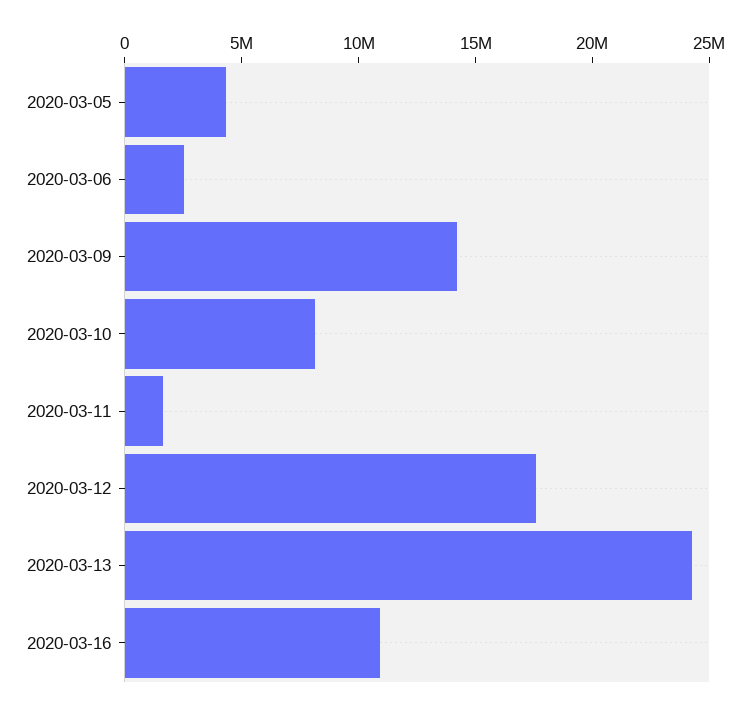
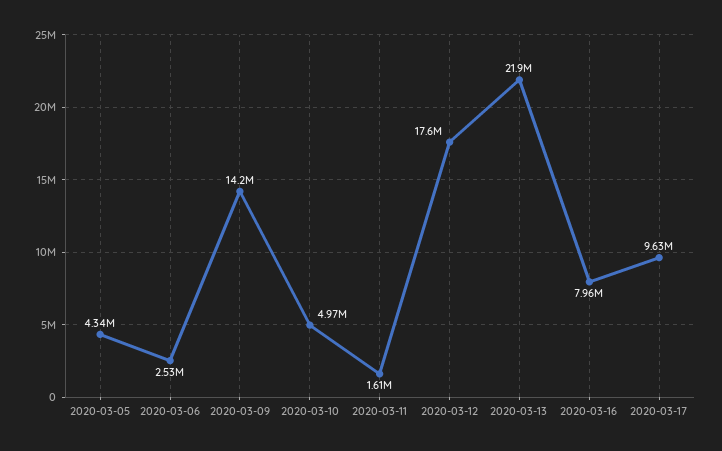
2020-03-10: 8000000 -> 4970000
2020-03-13: 24000000 -> 21900000
2020-03-16: 11000000 -> 7960000
2020-03-17: none -> 9630000

